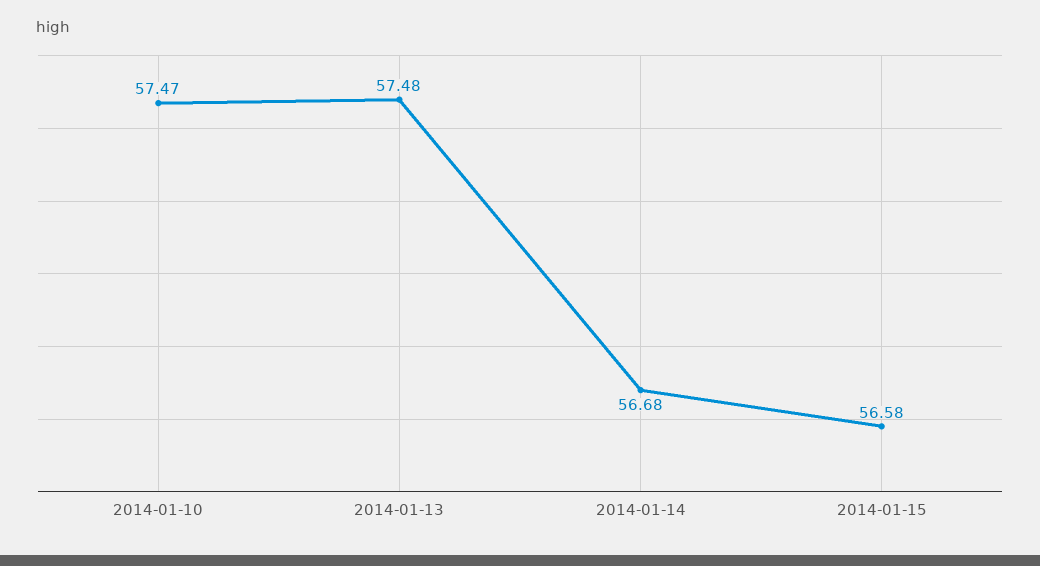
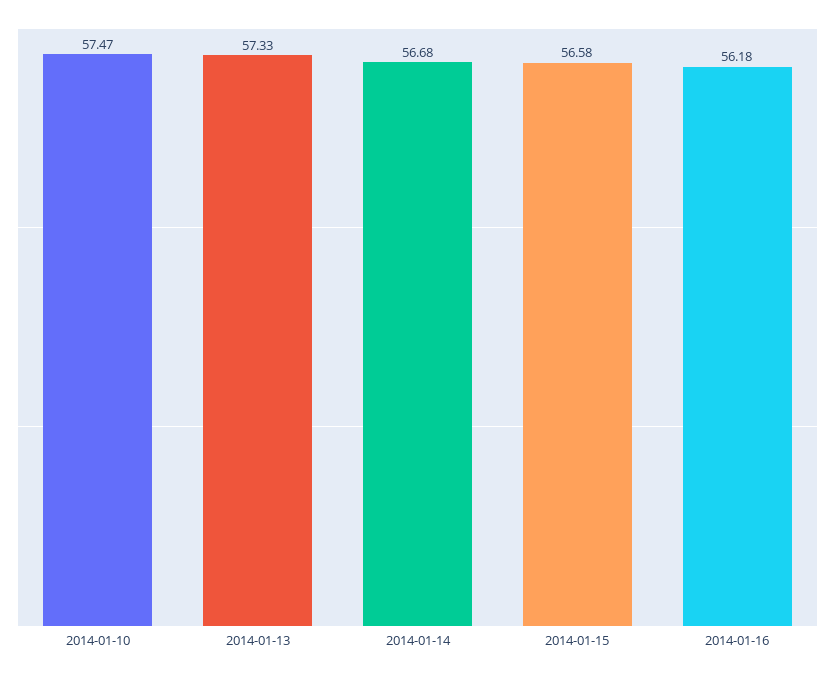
2014-01-13: 57.48 -> 57.33
2014-01-16: none -> 56.18

